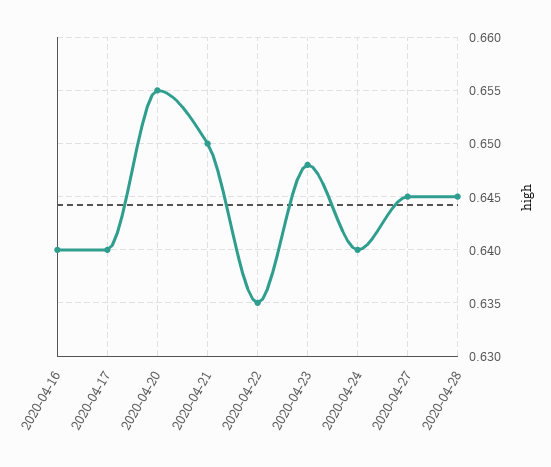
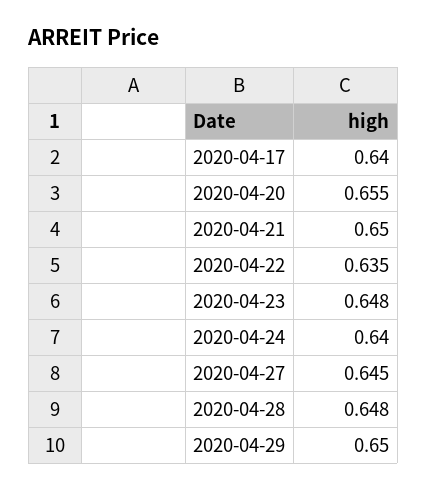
2020-04-16: 0.64 -> none
2020-04-28: 0.645 -> 0.648
2020-04-29: none -> 0.65

